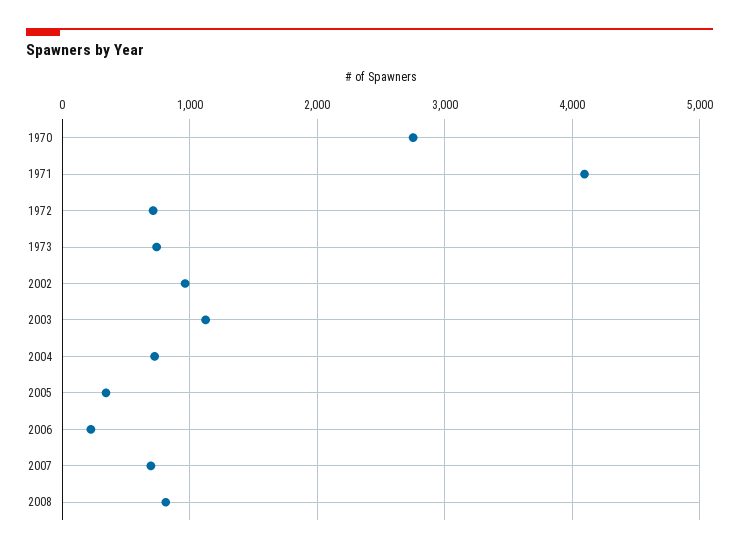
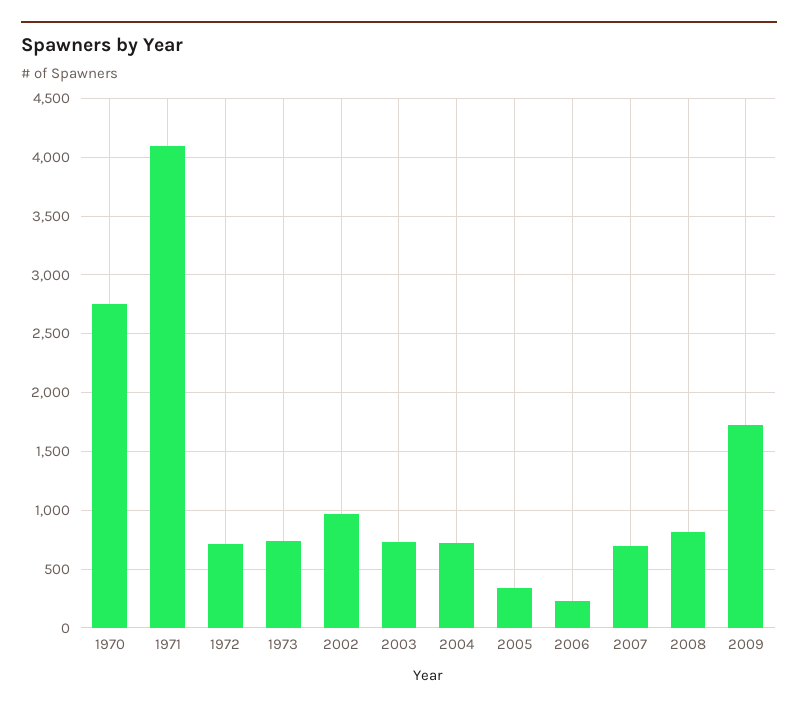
2003: 1100 -> 700
2009: none -> 1700

